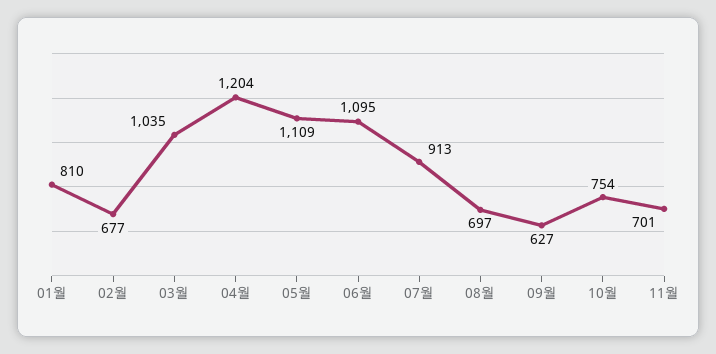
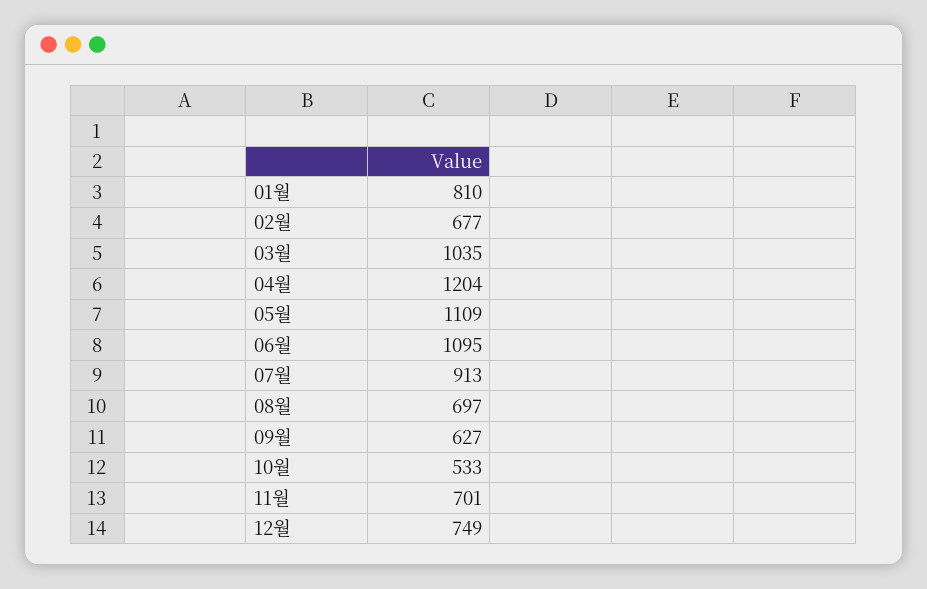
10월: 754 -> 533
12월: none -> 749

